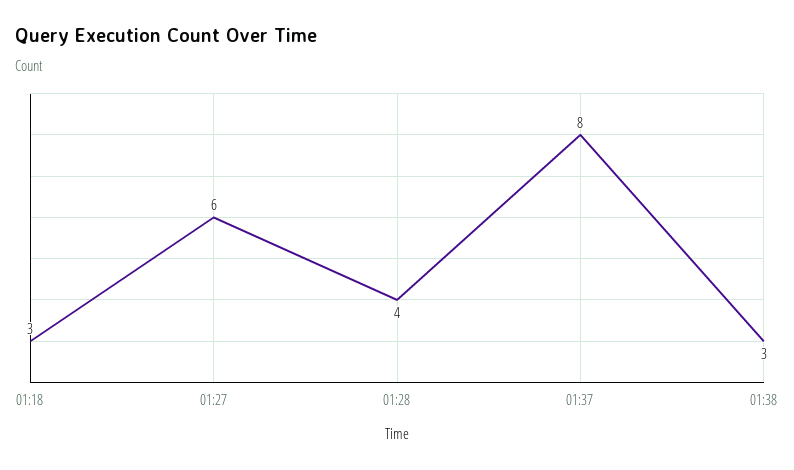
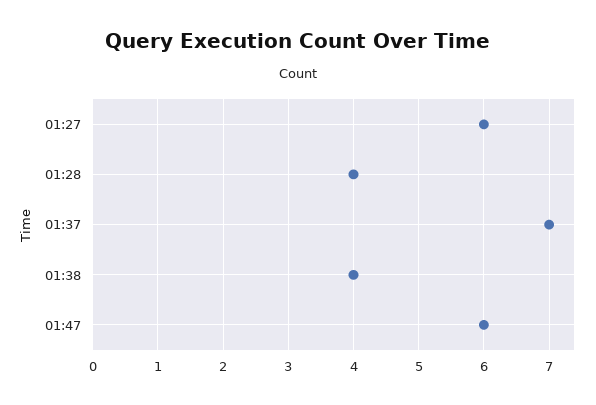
01:18: 3 -> none
01:37: 8 -> 7
01:38: 3 -> 4
01:47: none -> 6

